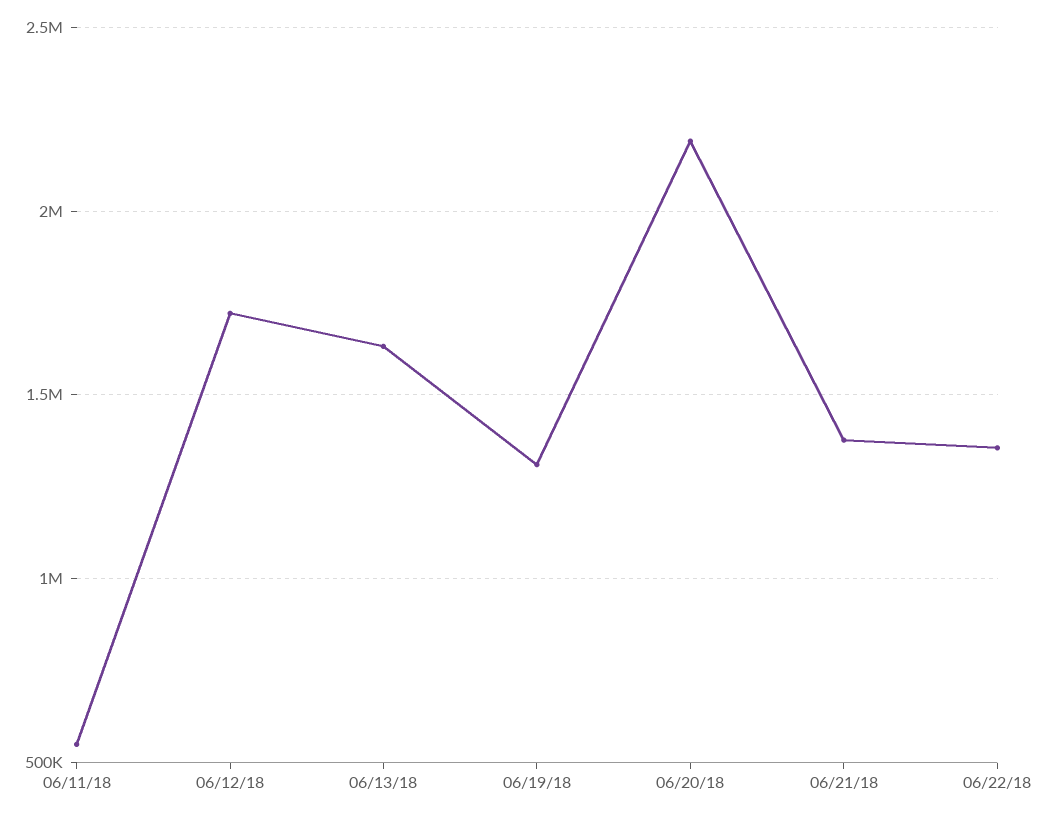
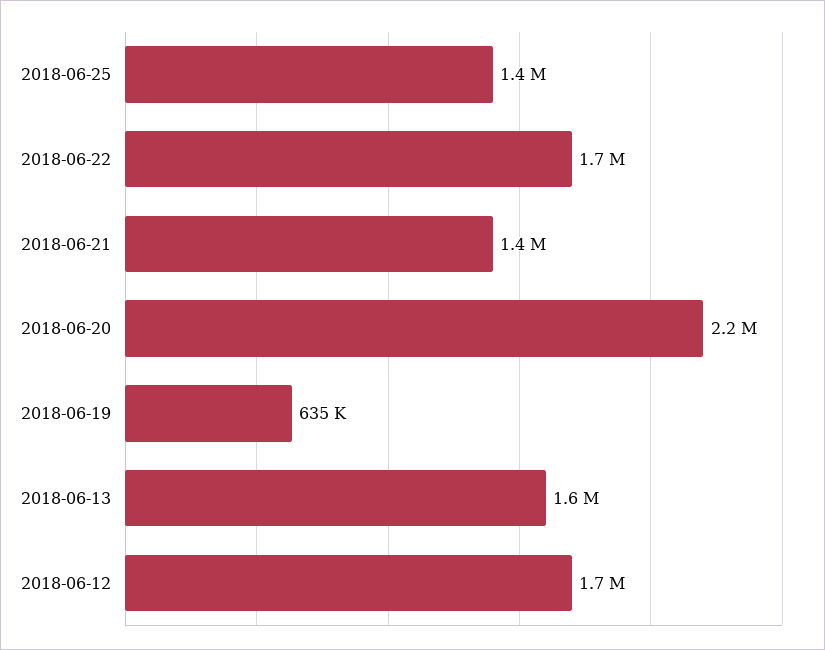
06/11/18: 550000 -> none
06/19/18: 1300000 -> 635000
06/22/18: 1350000 -> 1700000
2018-06-25: none -> 1400000

